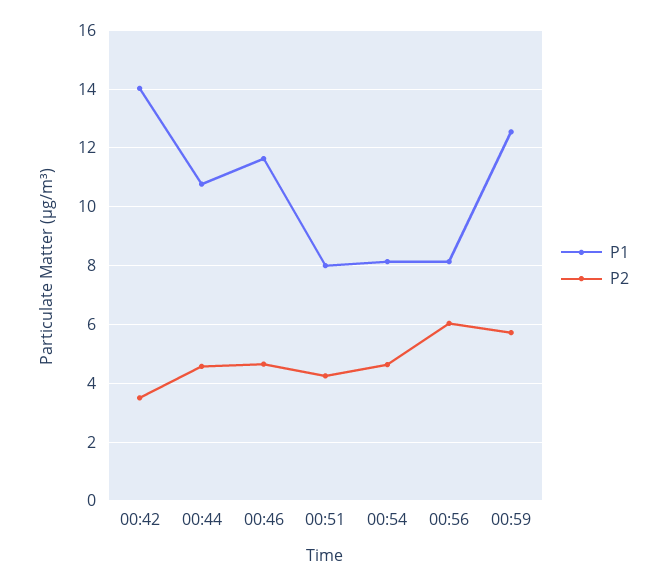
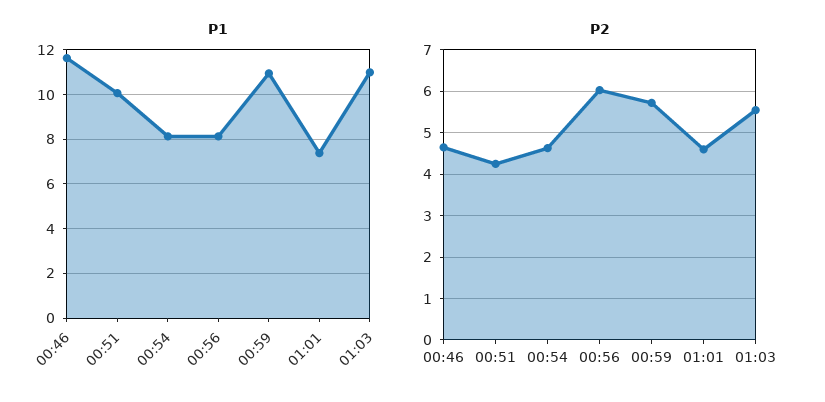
P1, 00:42: 14 -> none
P2, 00:42: 3.5 -> none
P1, 00:44: 10.75 -> none
P2, 00:44: 4.5 -> none
P1, 00:51: 8 -> 10
P1, 00:59: 12.5 -> 11
P1, 01:01: none -> 7.5
P1, 01:03: none -> 11
P2, 01:01: none -> 4.6
P2, 01:03: none -> 5.6

